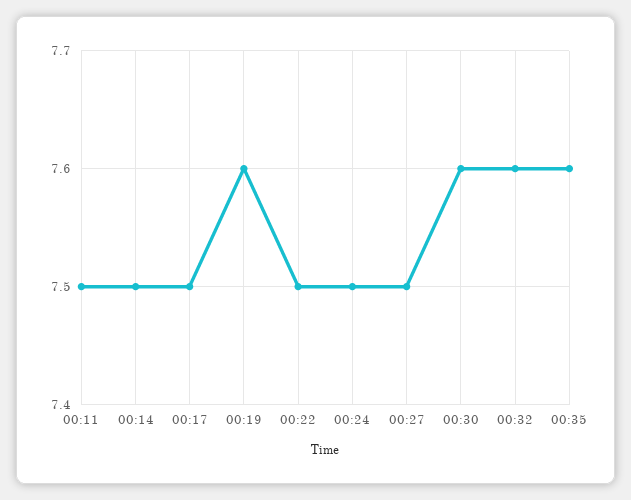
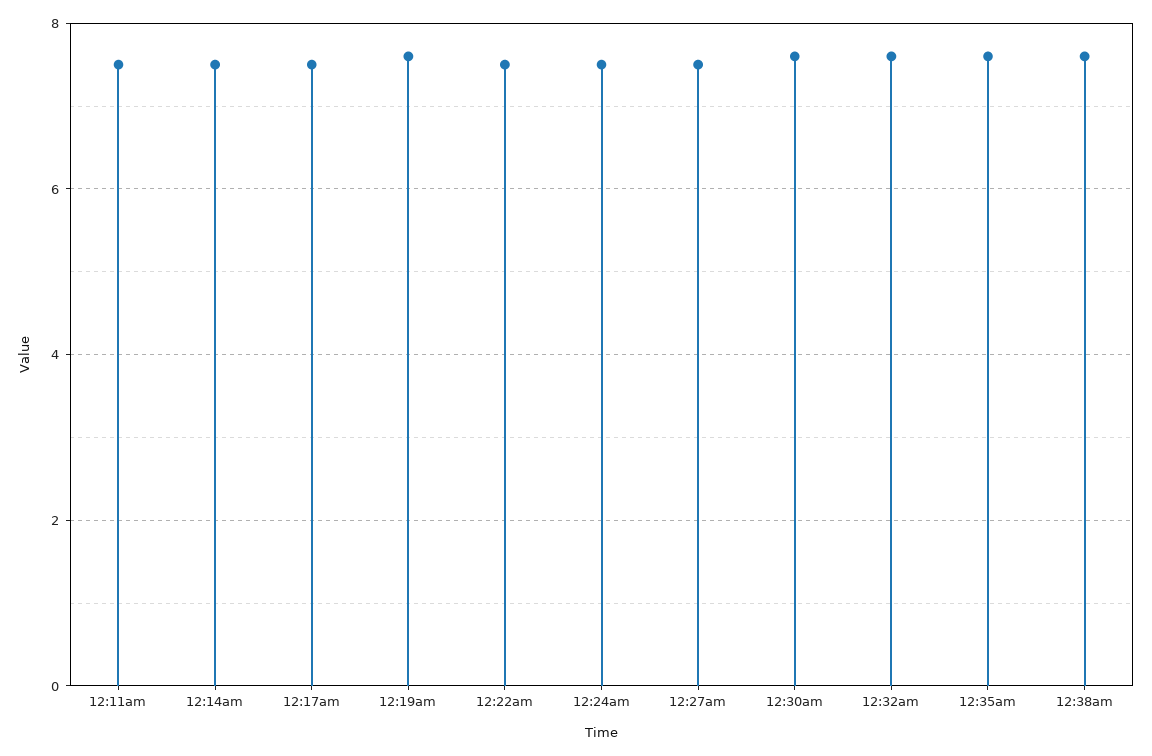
12:38am: none -> 7.5

